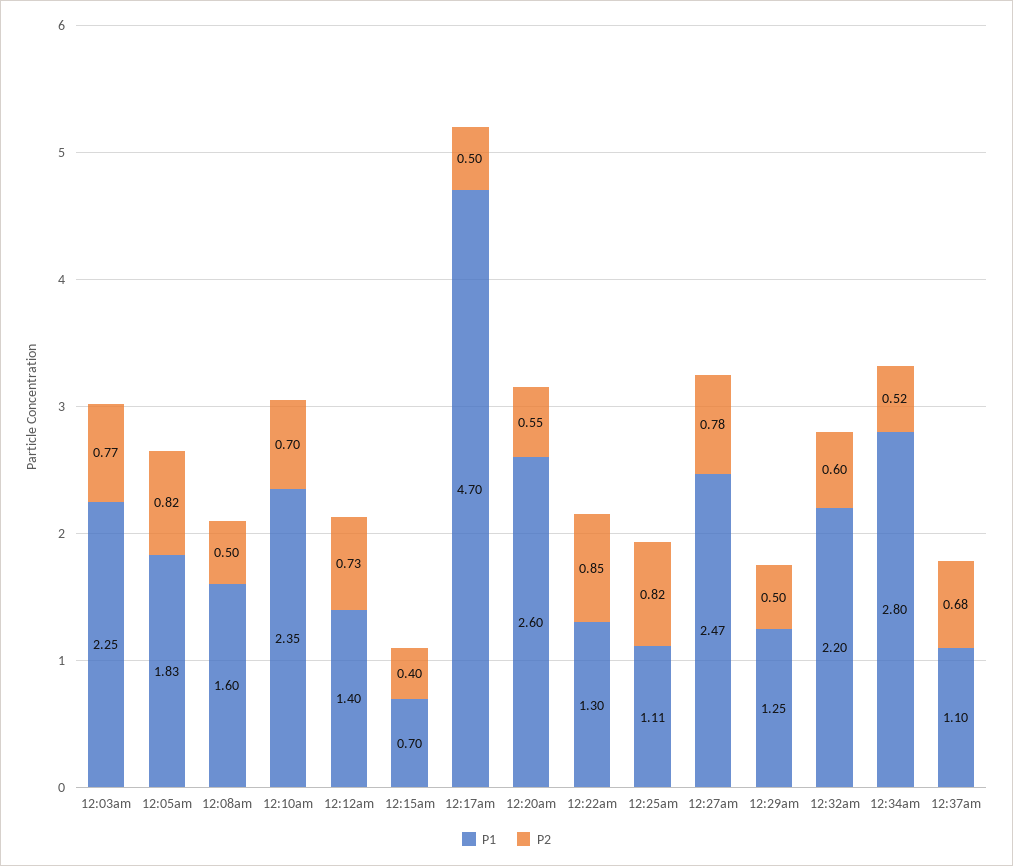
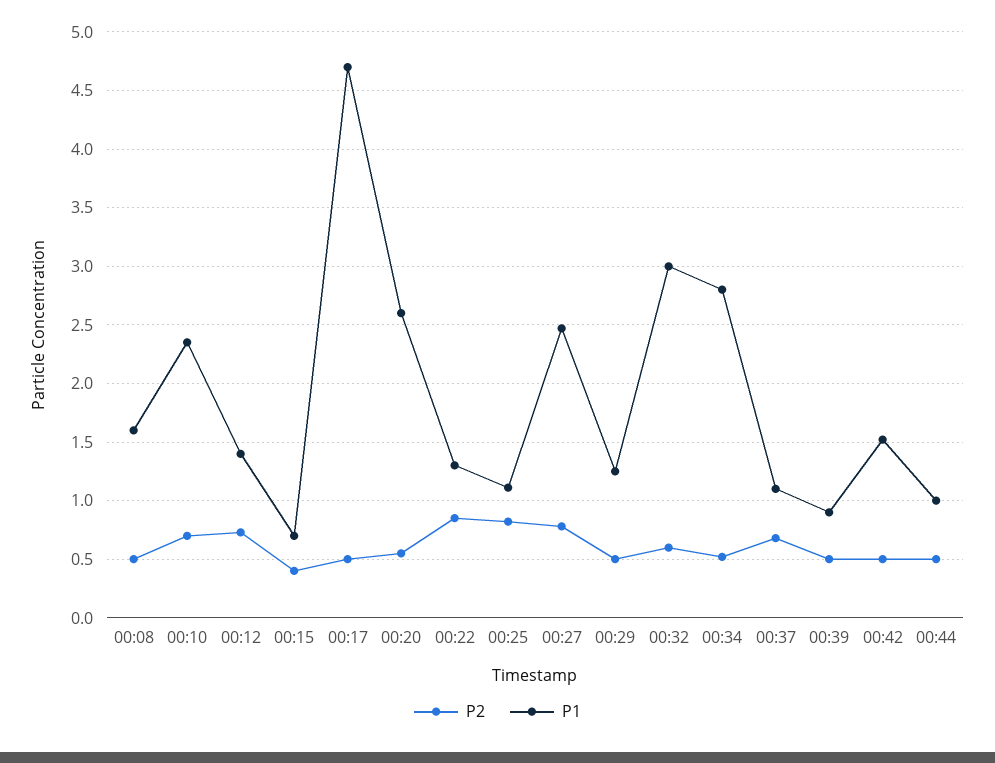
P1, 12:03am: 2.25 -> none
P2, 12:03am: 0.77 -> none
P1, 12:05am: 1.83 -> none
P2, 12:05am: 0.82 -> none
P1, 12:32am: 2.2 -> 3
P2, 00:39: none -> 0.5
P1, 00:39: none -> 0.9
P2, 00:42: none -> 0.5
P1, 00:42: none -> 1.5
P2, 00:44: none -> 0.5
P1, 00:44: none -> 1

